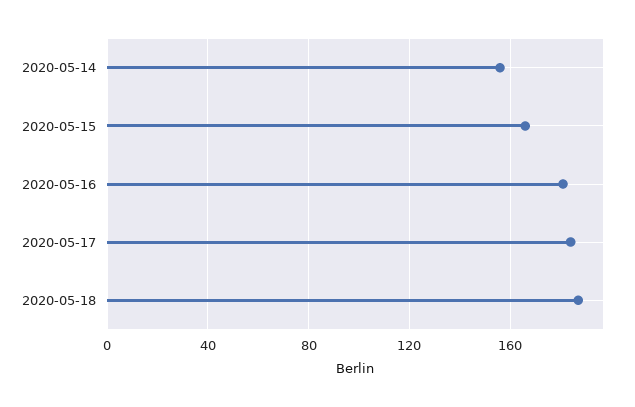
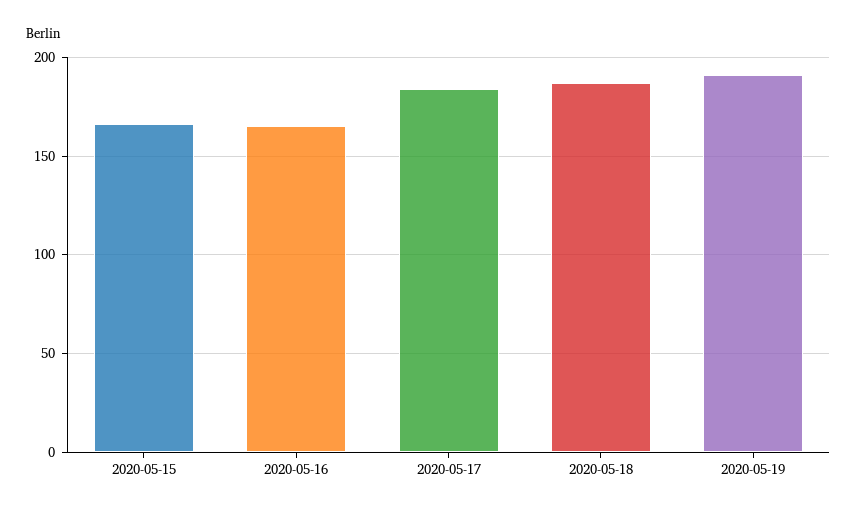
2020-05-14: 155 -> none
2020-05-16: 180 -> 165
2020-05-19: none -> 190

